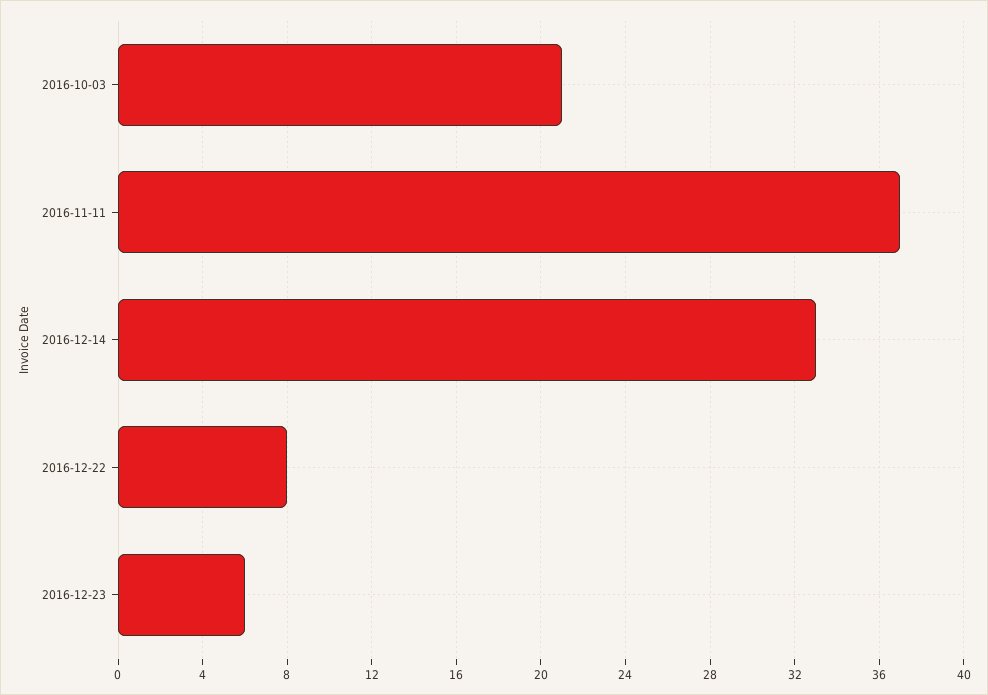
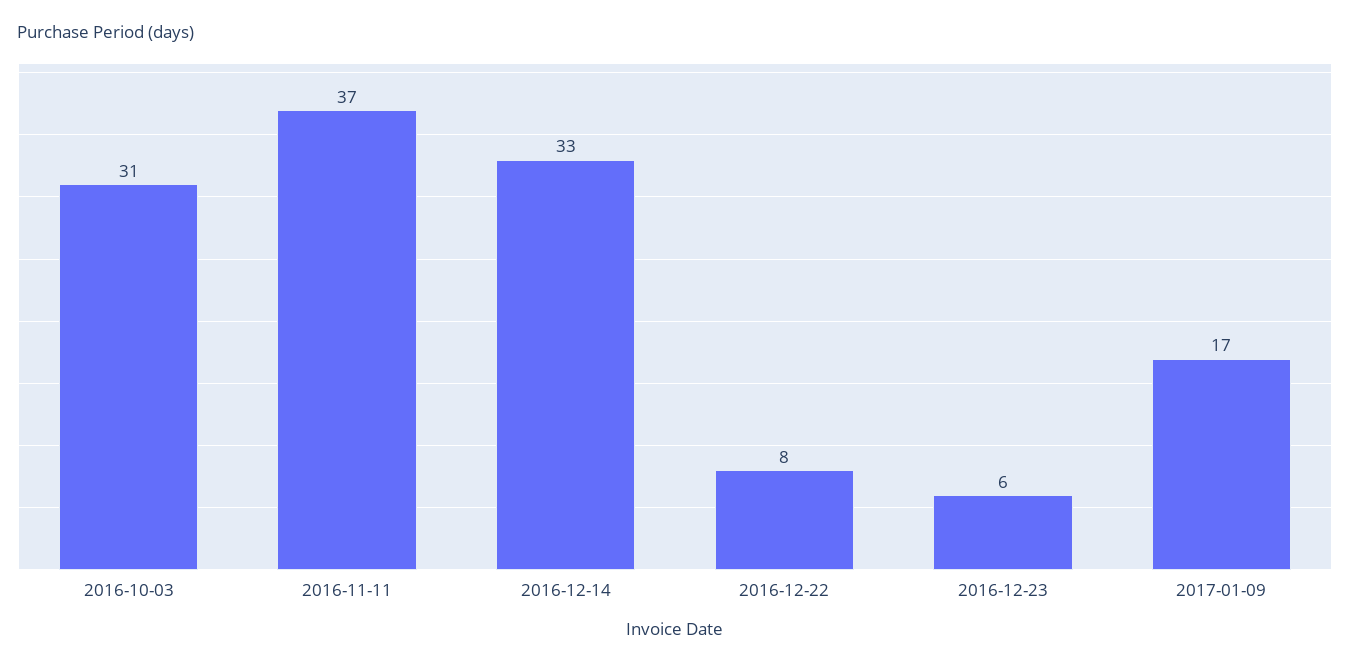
2016-10-03: 21 -> 31
2017-01-09: none -> 17

